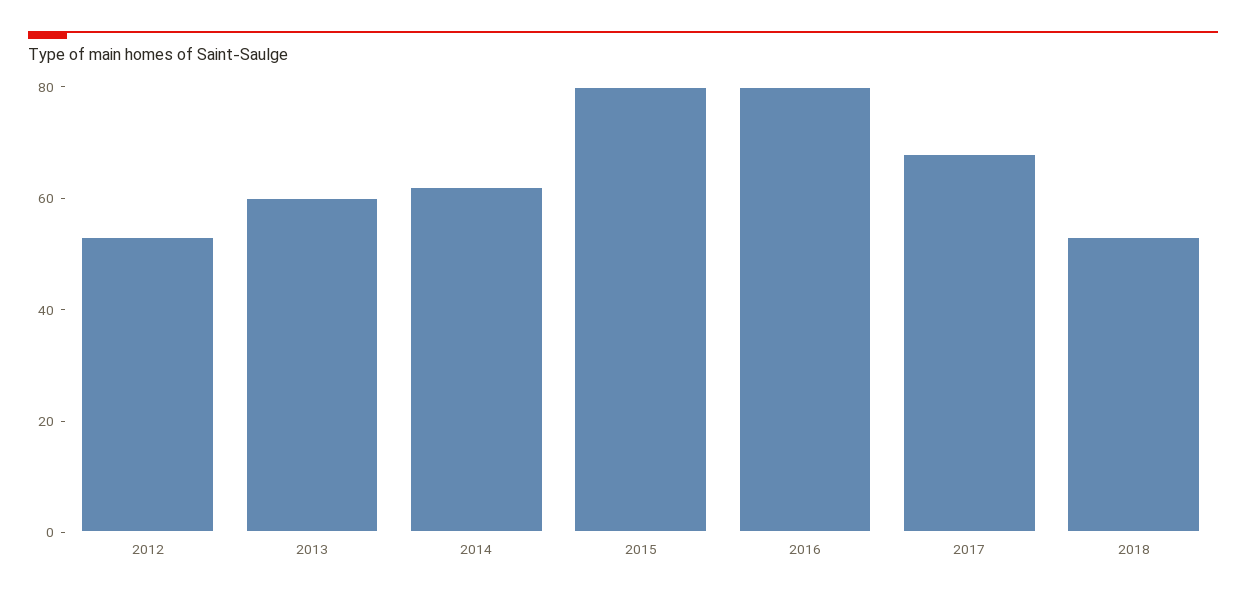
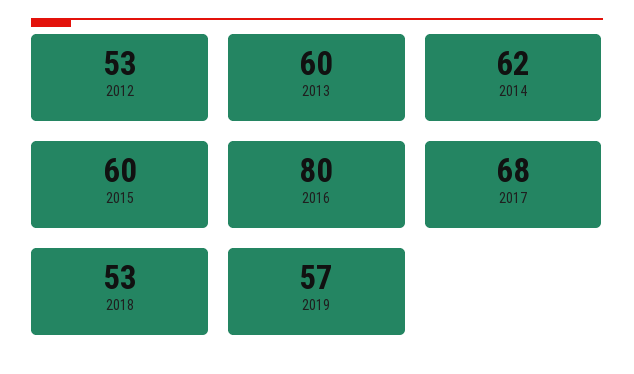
2015: 80 -> 60
2019: none -> 57

